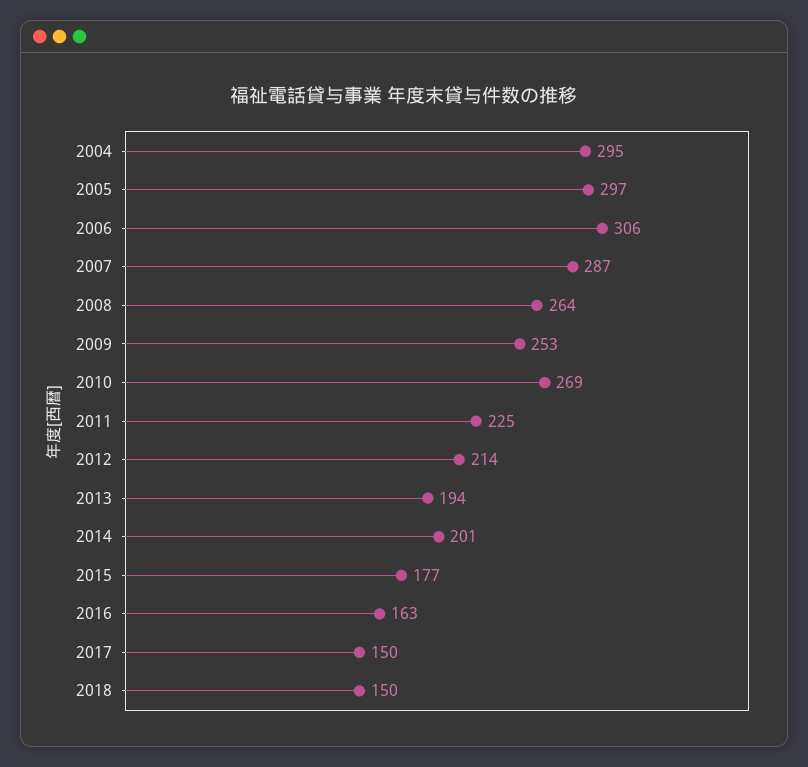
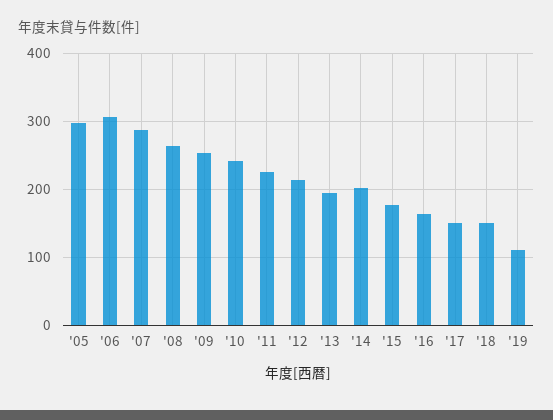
2004: 295 -> none
2010: 269 -> 240
'19: none -> 110

